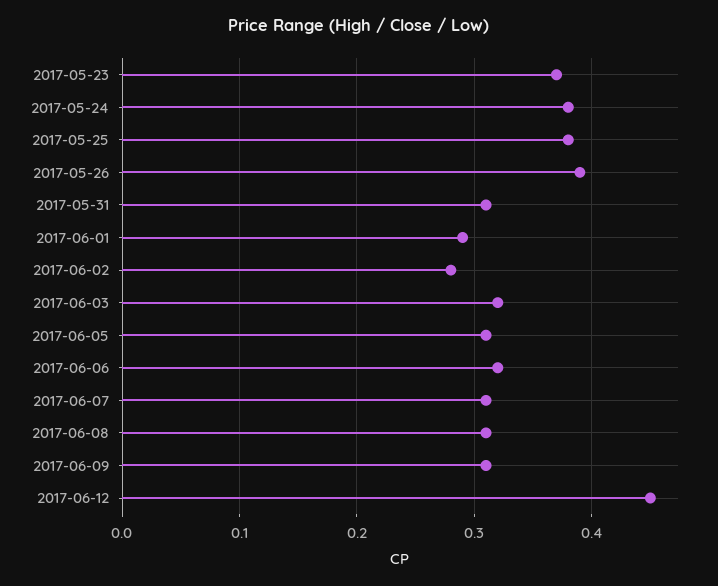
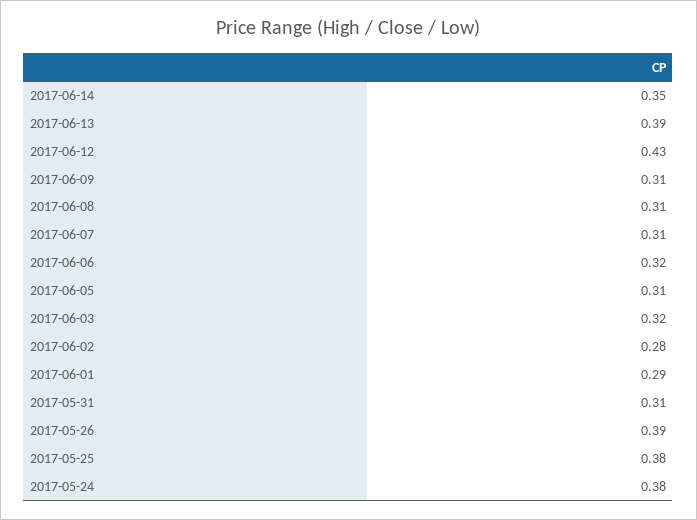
2017-05-23: 0.37 -> none
2017-06-12: 0.45 -> 0.43
2017-06-14: none -> 0.35
2017-06-13: none -> 0.39

